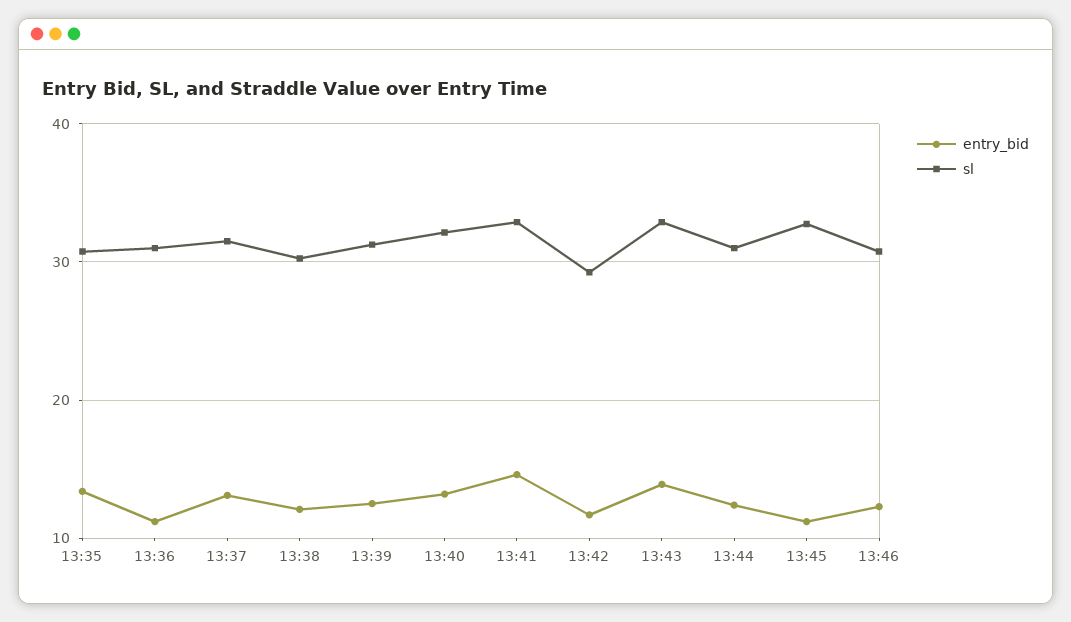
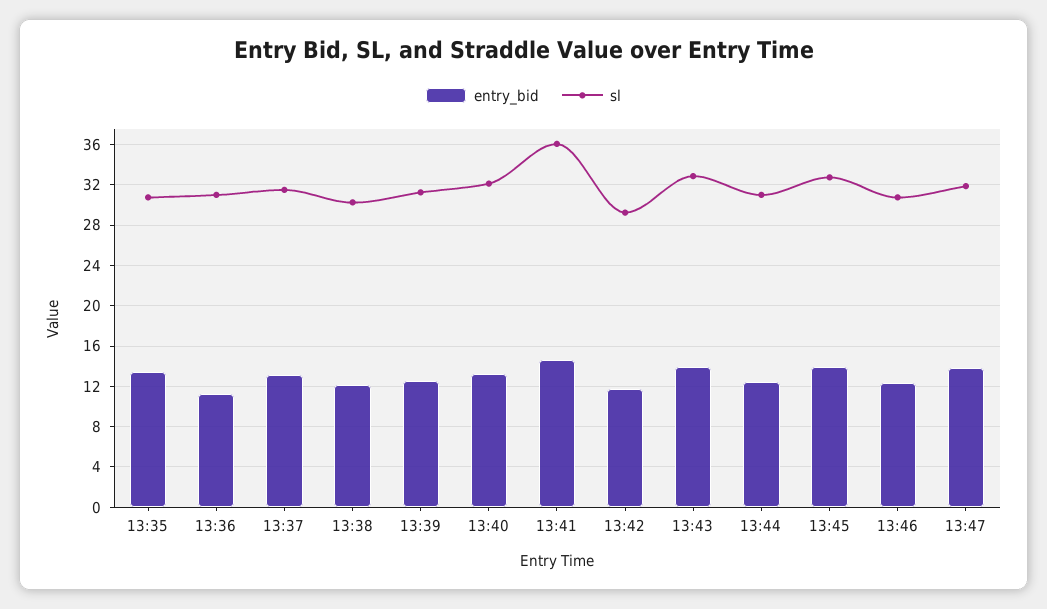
sl, 13:41: 33 -> 36
entry_bid, 13:45: 11 -> 14
entry_bid, 13:47: none -> 14
sl, 13:47: none -> 32

